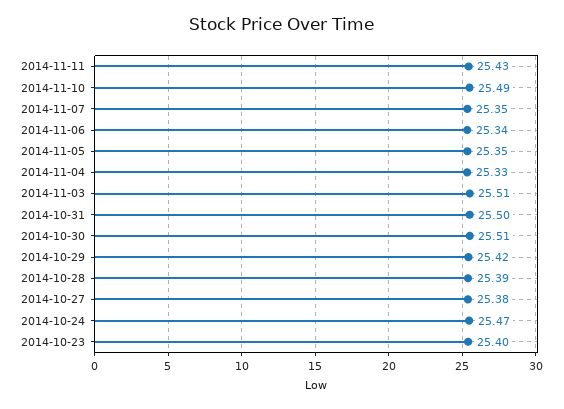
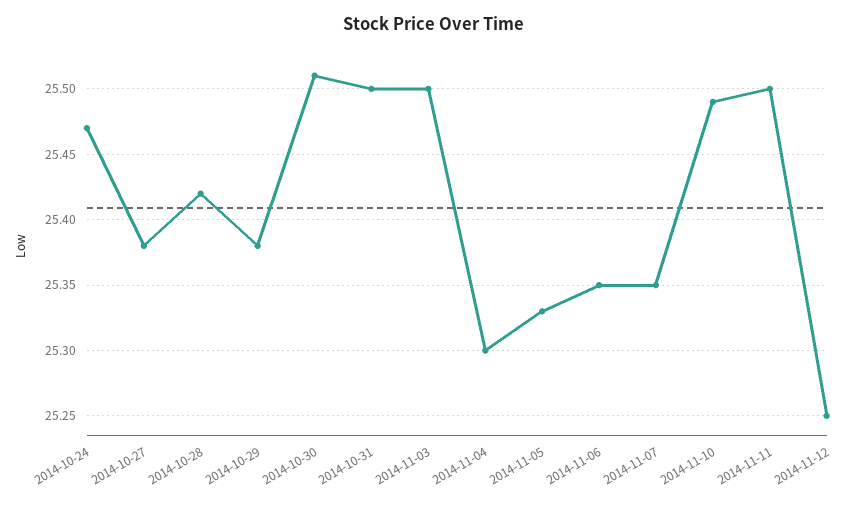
2014-11-11: 25.43 -> 25.5
2014-11-06: 25.34 -> 25.35
2014-11-05: 25.35 -> 25.33
2014-11-04: 25.33 -> 25.3
2014-11-03: 25.51 -> 25.5
2014-10-29: 25.42 -> 25.38
2014-10-28: 25.39 -> 25.42
2014-10-23: 25.4 -> none
2014-11-12: none -> 25.25

